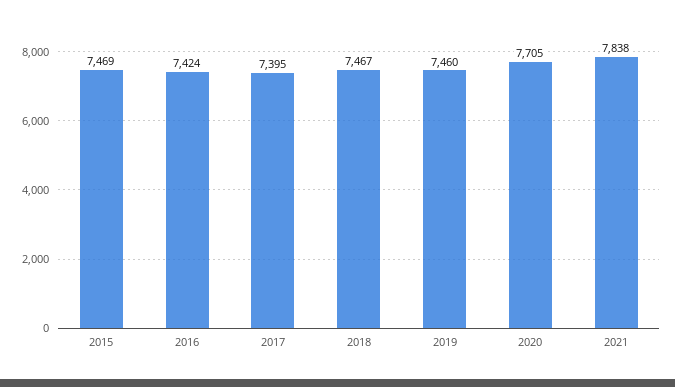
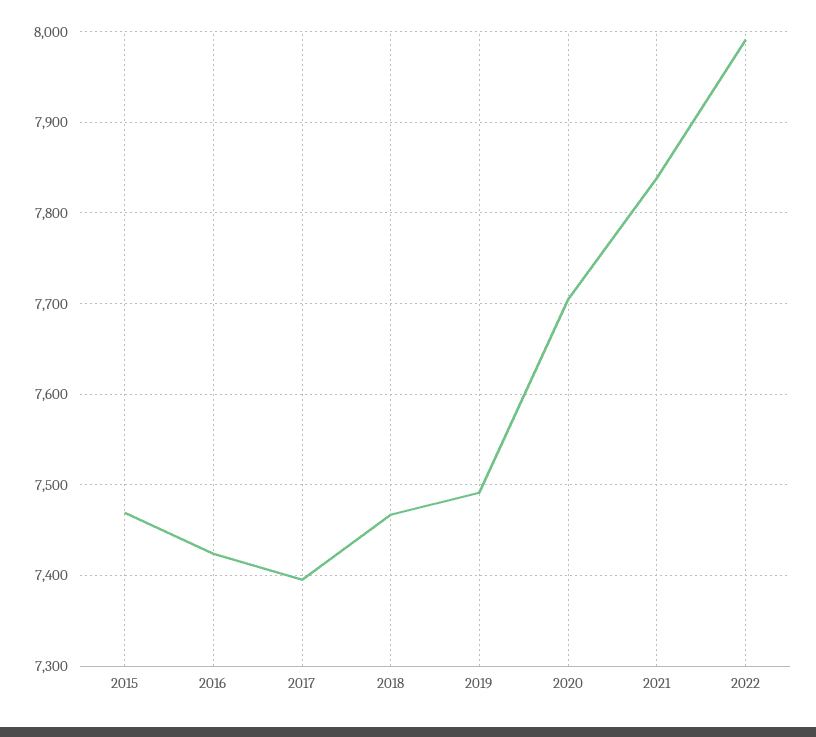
2019: 7460 -> 7490
2022: none -> 7990

